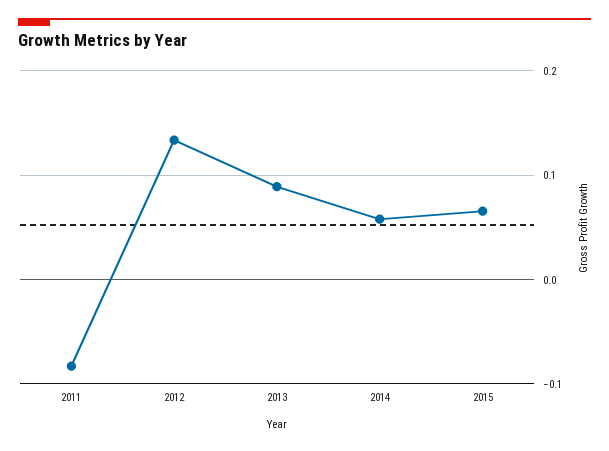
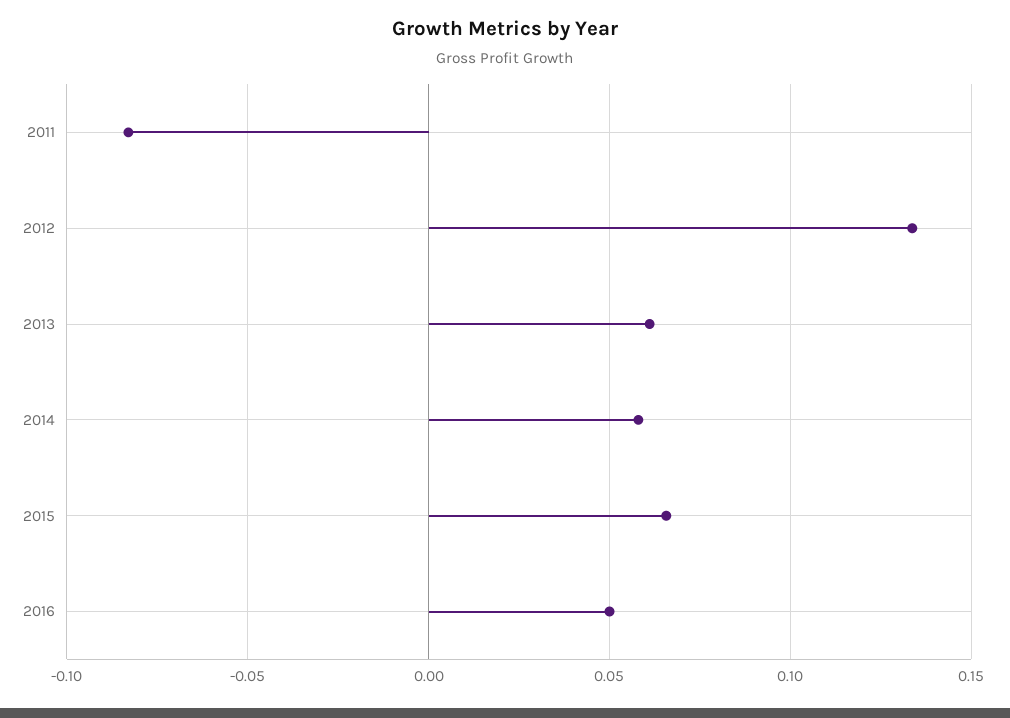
2013: 0.09 -> 0.06
2016: none -> 0.05

